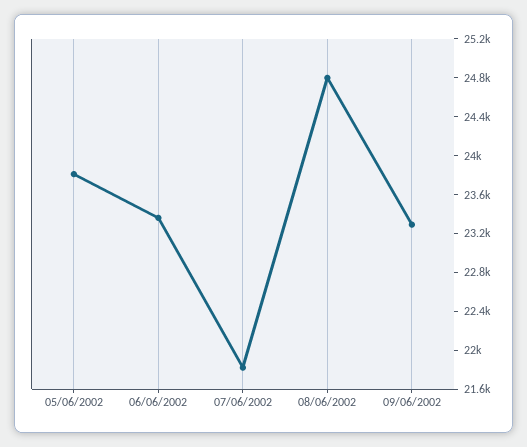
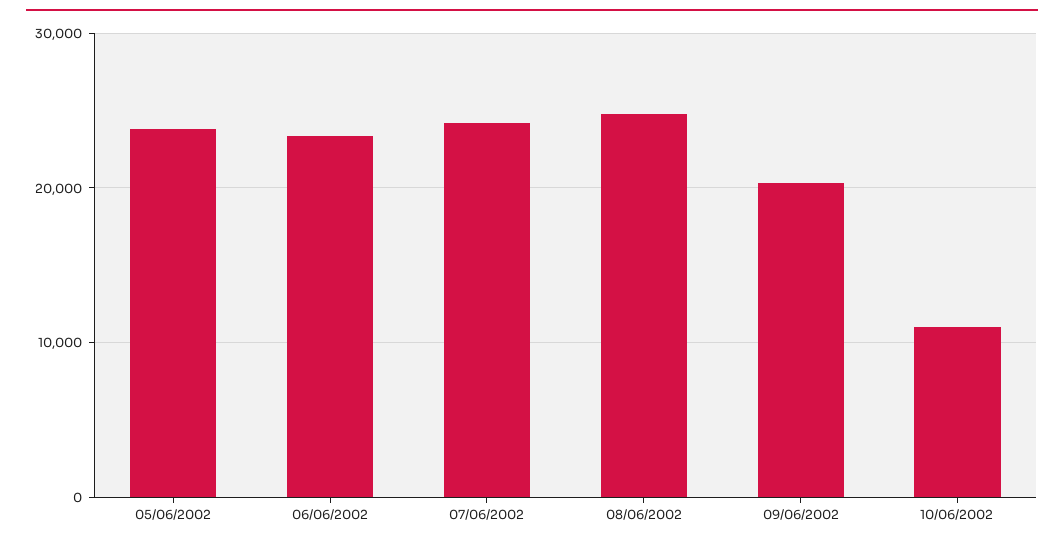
07/06/2002: 21800 -> 24000
09/06/2002: 23300 -> 20000
10/06/2002: none -> 11000

